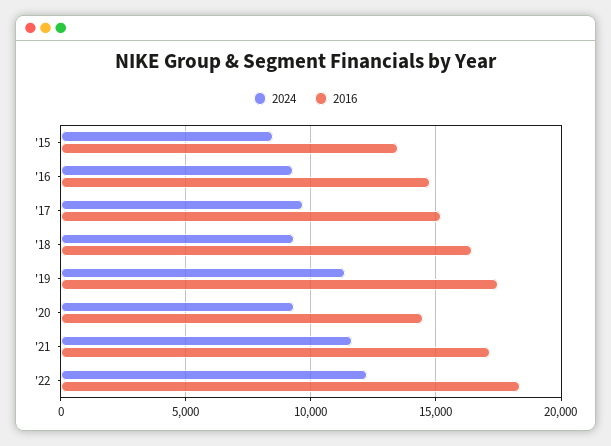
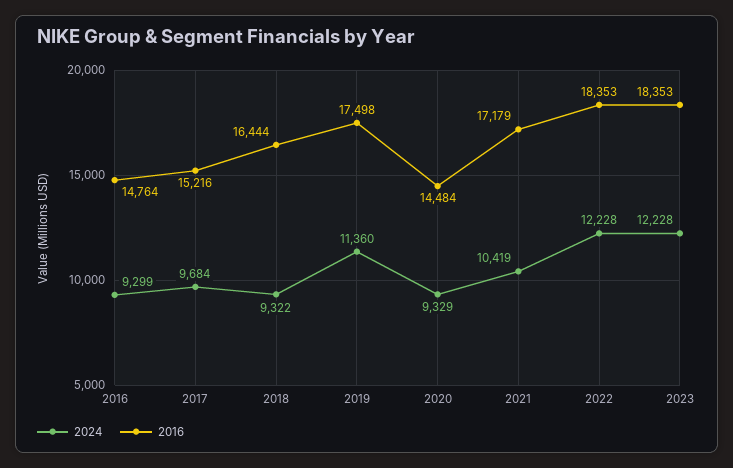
2024, '15: 8500 -> none
2016, '15: 13500 -> none
2024, '21: 11500 -> 10419
2024, 2023: none -> 12228
2016, 2023: none -> 18353

